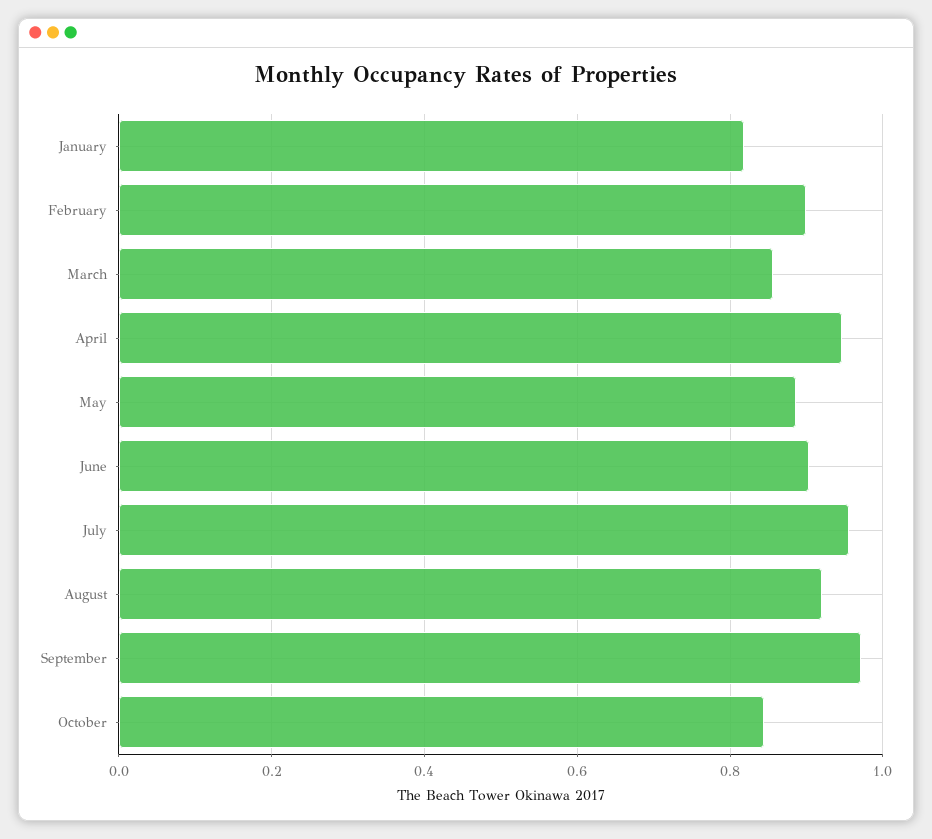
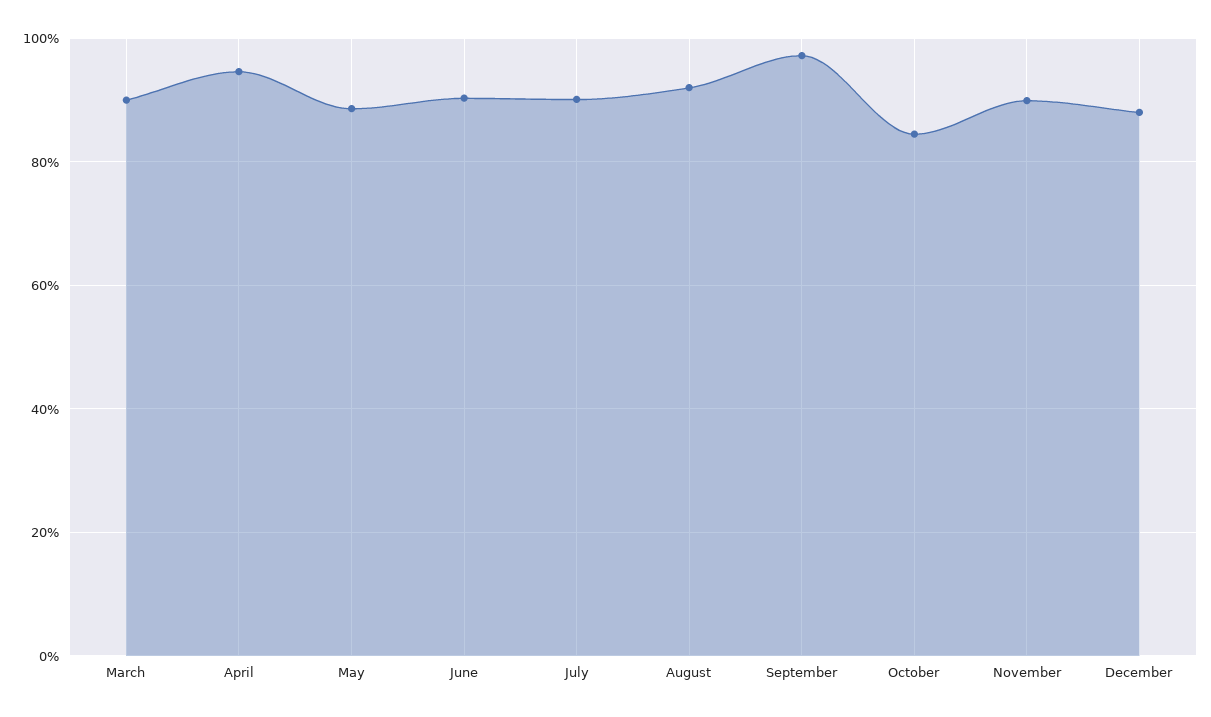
January: 0.82 -> none
February: 0.9 -> none
March: 0.86 -> 0.9
July: 0.96 -> 0.9
November: none -> 0.9
December: none -> 0.88

